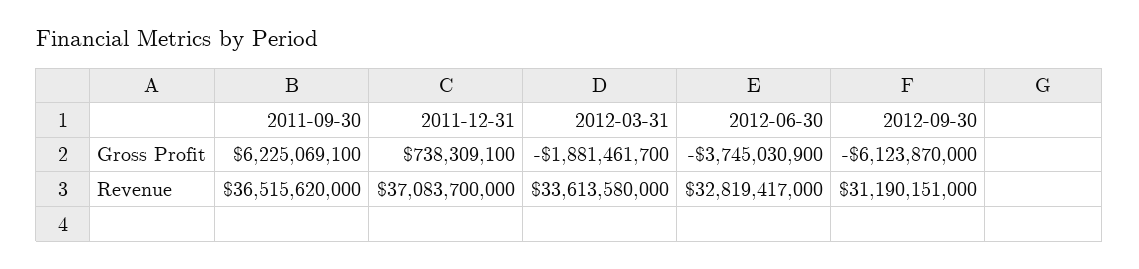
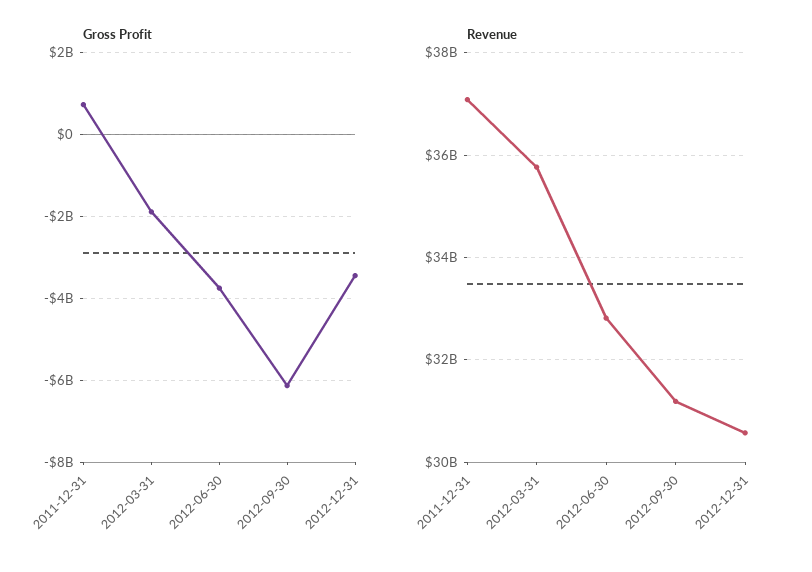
Gross Profit, 2011-09-30: 6225069100 -> none
Revenue, 2011-09-30: 36515620000 -> none
Revenue, 2012-03-31: 33613580000 -> 35800000000
Gross Profit, 2012-12-31: none -> -3400000000
Revenue, 2012-12-31: none -> 30600000000

